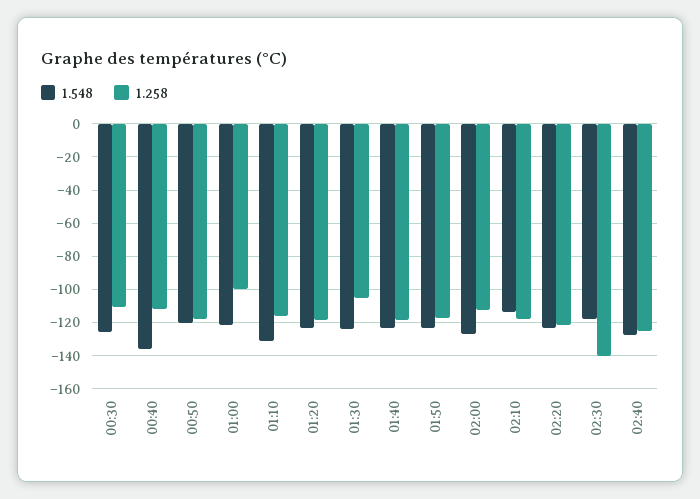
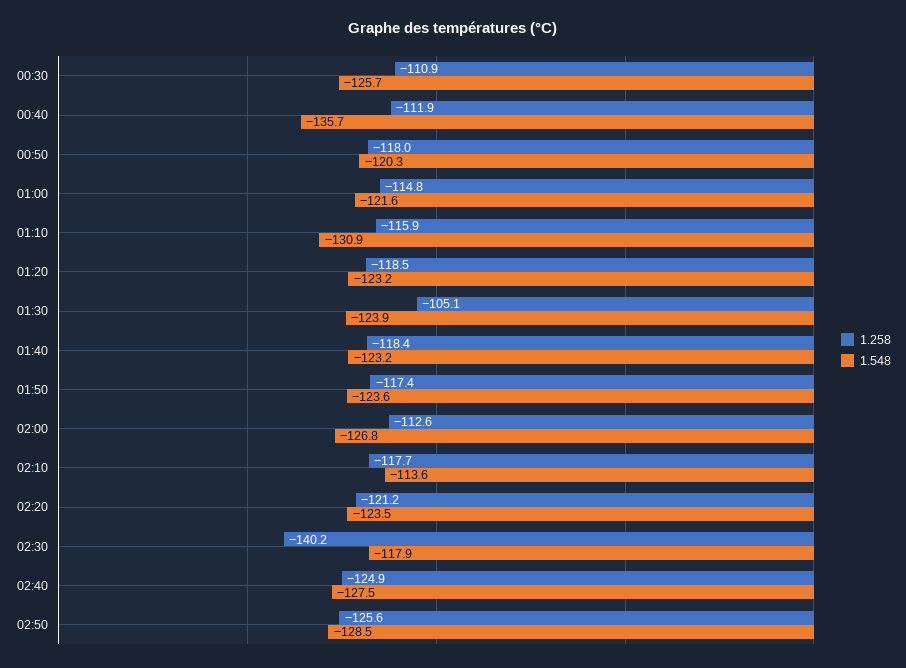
1.258, 01:00: -100 -> -114.8
1.258, 02:50: none -> -125.6
1.548, 02:50: none -> -128.5

